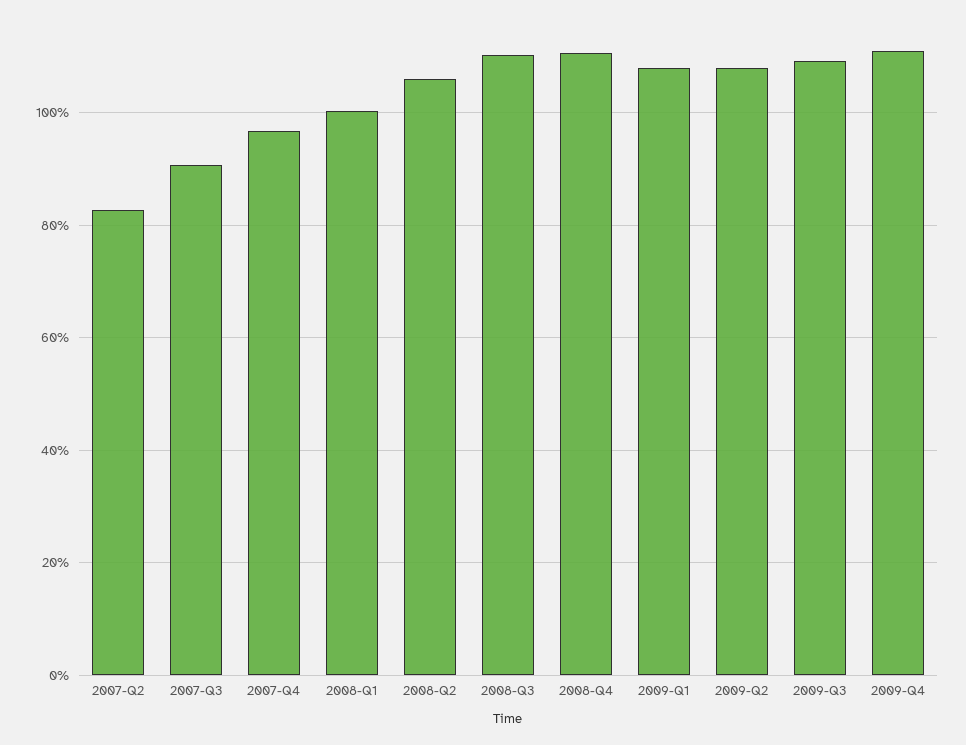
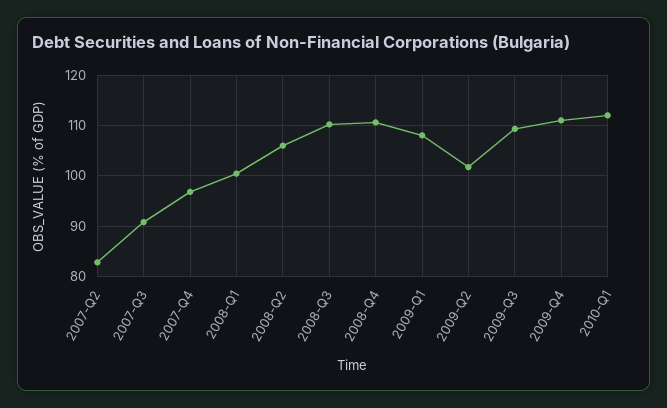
2009-Q2: 108 -> 102
2010-Q1: none -> 112

